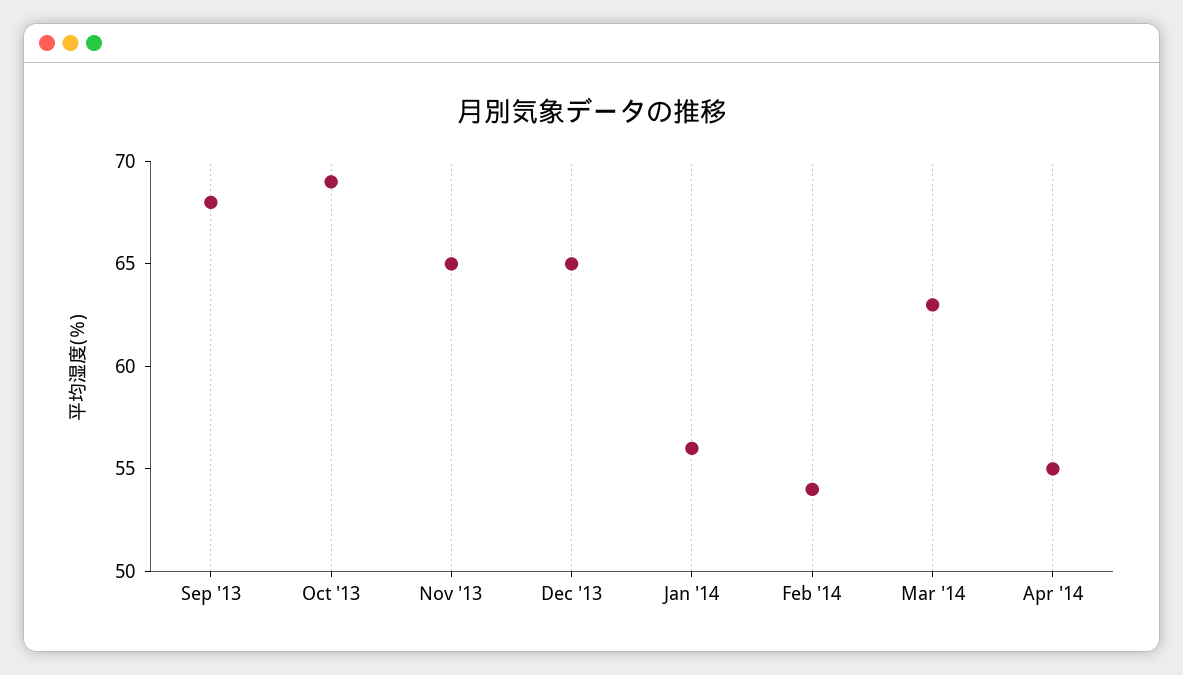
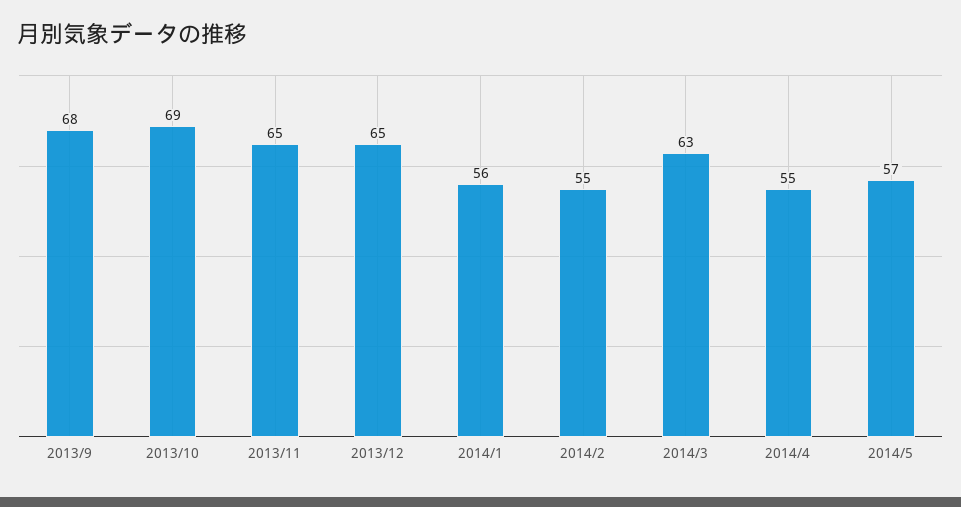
Feb '14: 54 -> 55
2014/5: none -> 57

